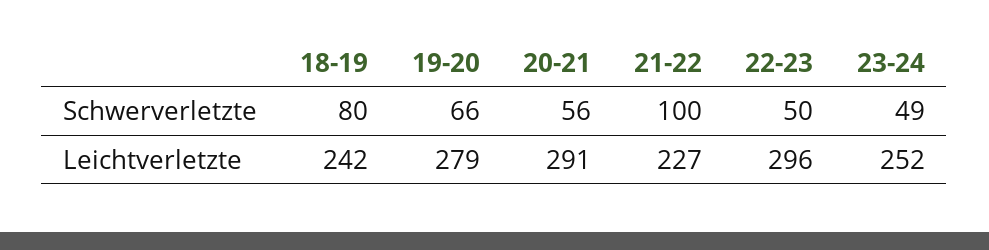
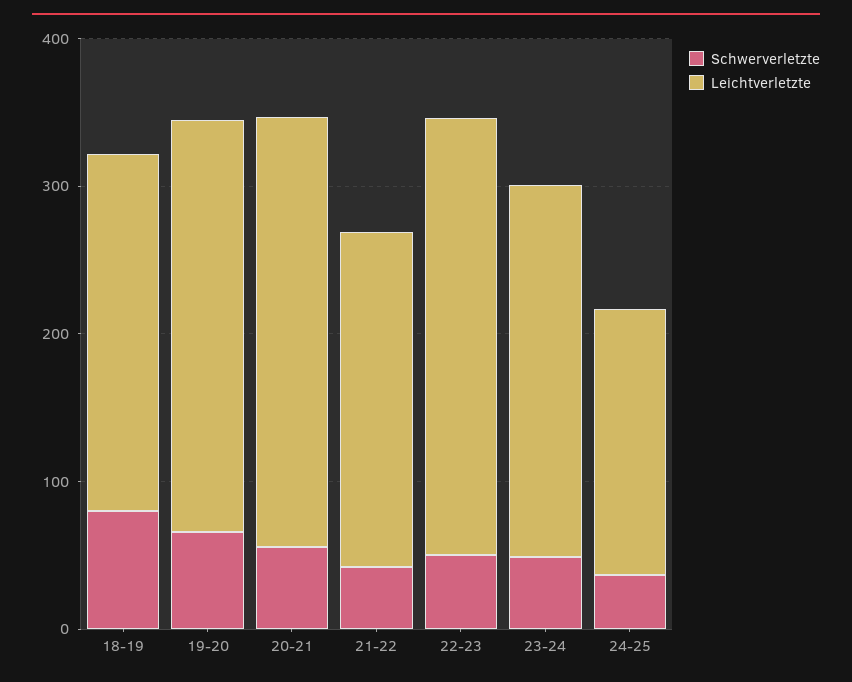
Schwerverletzte, 21-22: 100 -> 40
Schwerverletzte, 24-25: none -> 40
Leichtverletzte, 24-25: none -> 180

